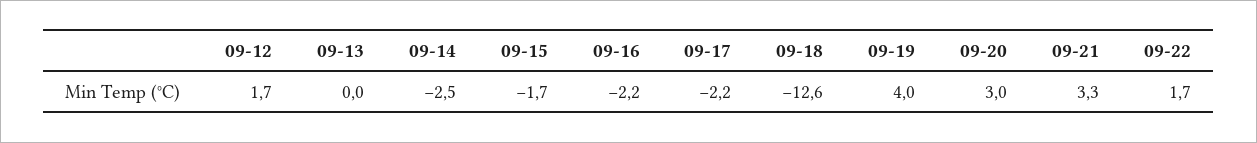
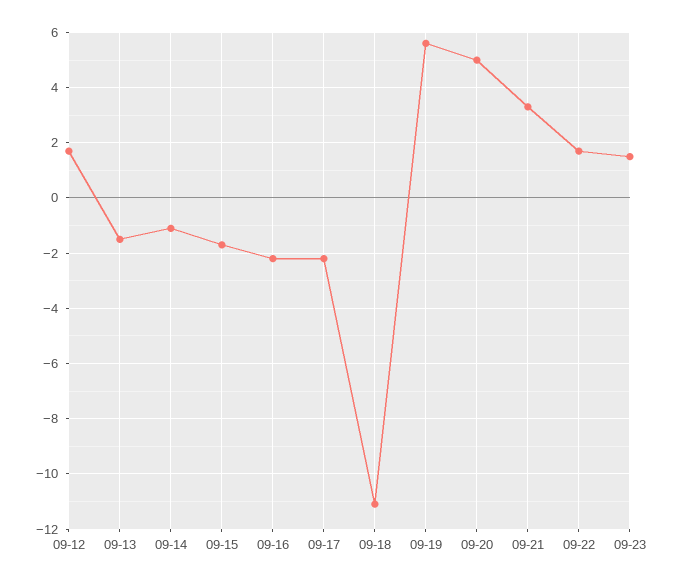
09-13: 0 -> -1.5
09-14: -2.5 -> -1
09-18: -12.6 -> -11
09-19: 4 -> 5.5
09-20: 3 -> 5
09-23: none -> 1.5

